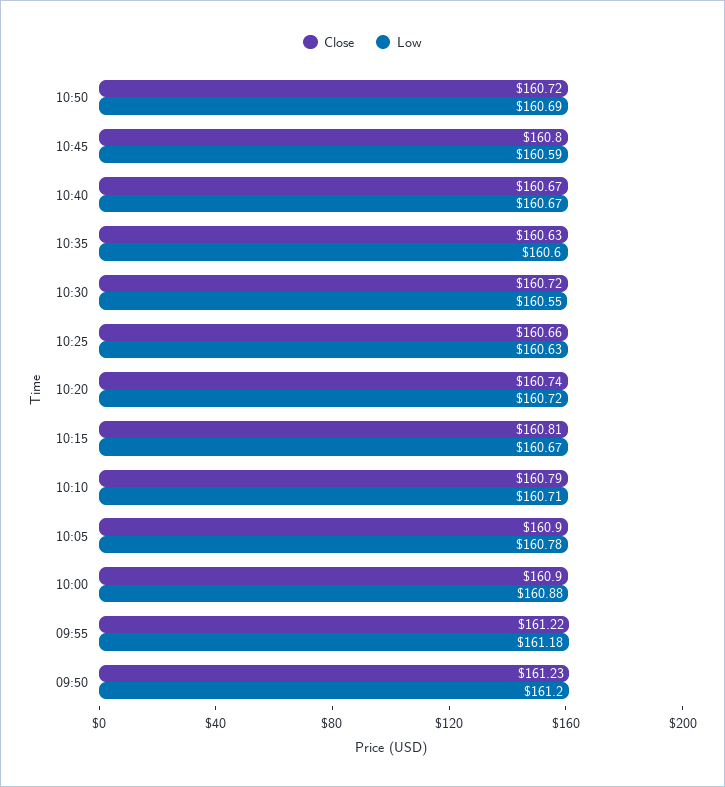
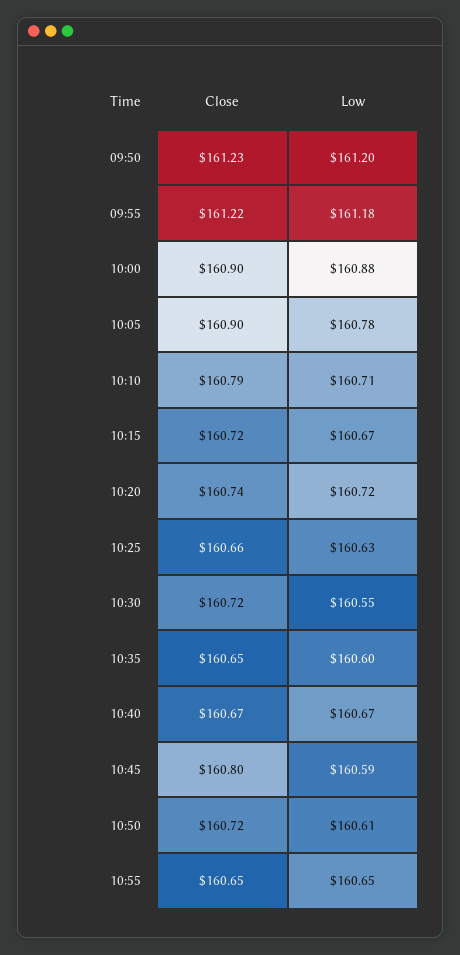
Low, 10:50: 160.69 -> 160.61
Close, 10:35: 160.63 -> 160.65
Close, 10:15: 160.81 -> 160.72
Close, 10:55: none -> 160.65
Low, 10:55: none -> 160.65

